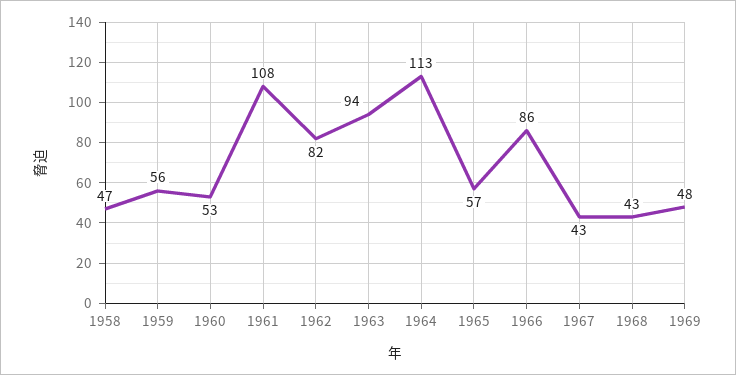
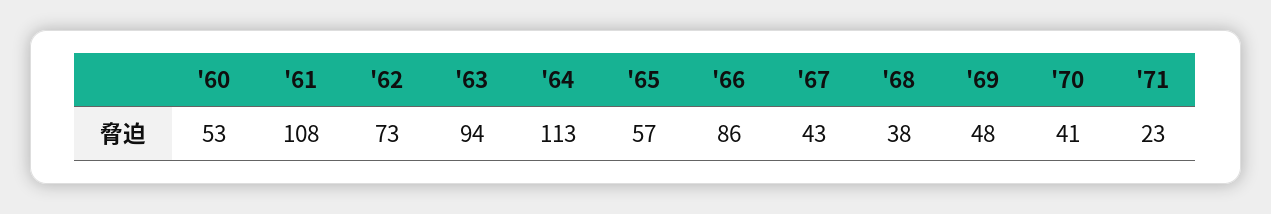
1958: 47 -> none
1959: 56 -> none
1962: 82 -> 73
1968: 43 -> 38
'70: none -> 41
'71: none -> 23

